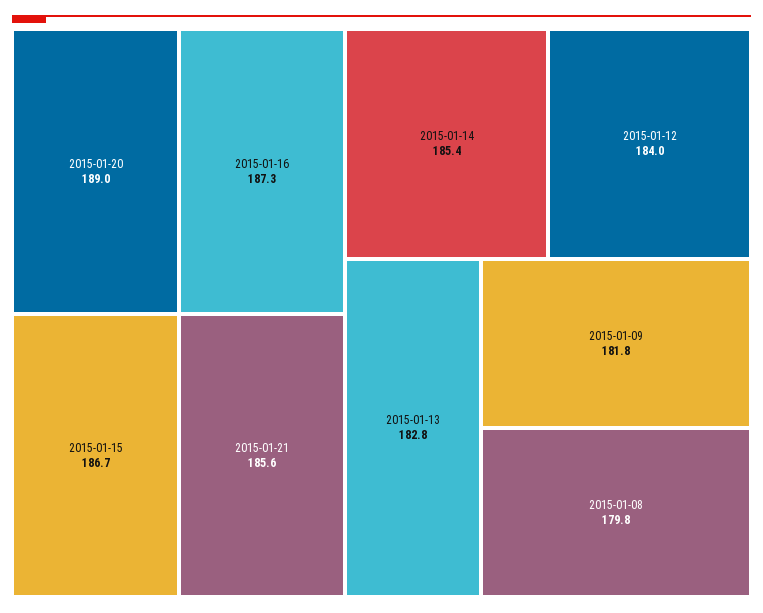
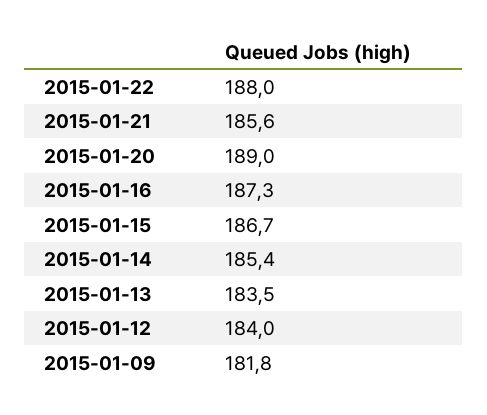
2015-01-13: 182.8 -> 183.5
2015-01-08: 179.8 -> none
2015-01-22: none -> 188

